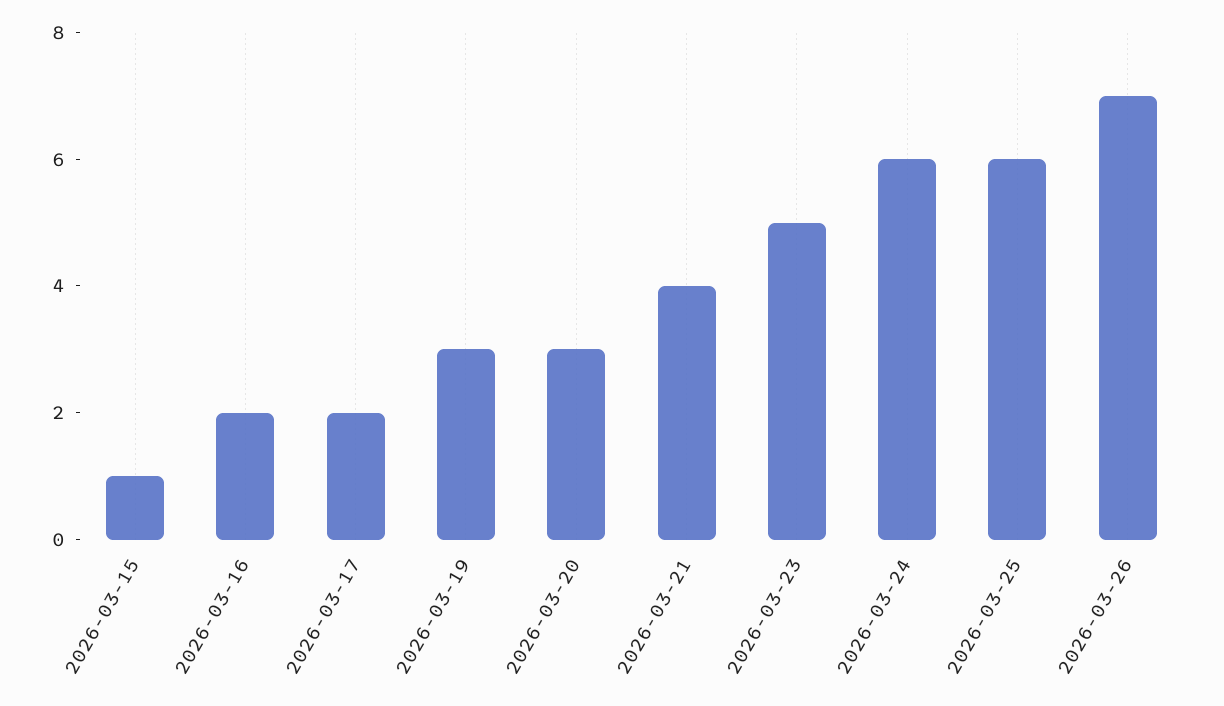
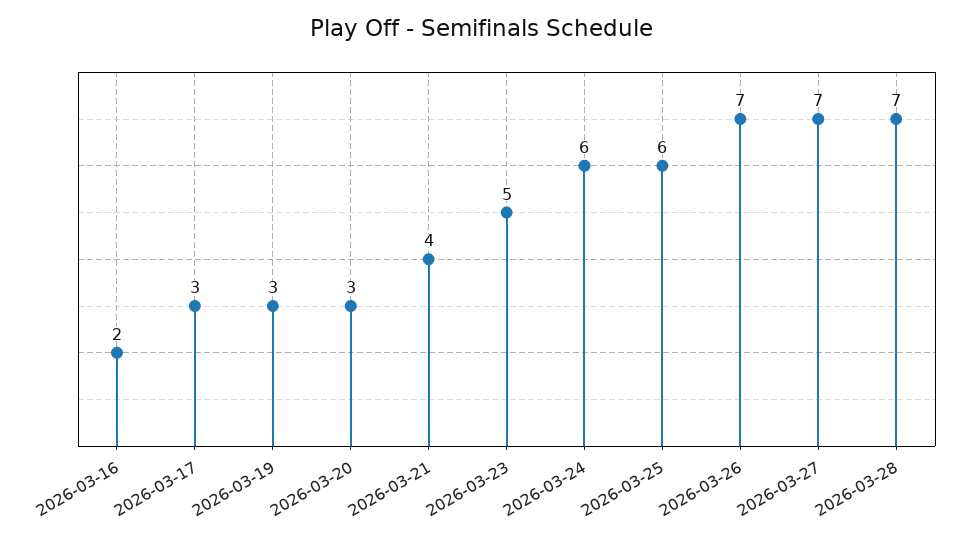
2026-03-15: 1 -> none
2026-03-17: 2 -> 3
2026-03-27: none -> 7
2026-03-28: none -> 7

